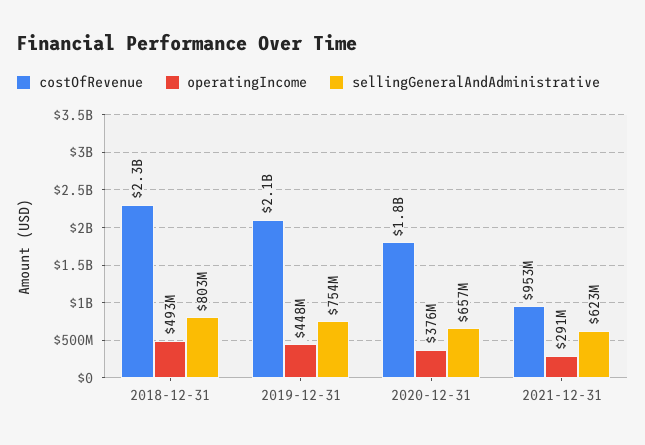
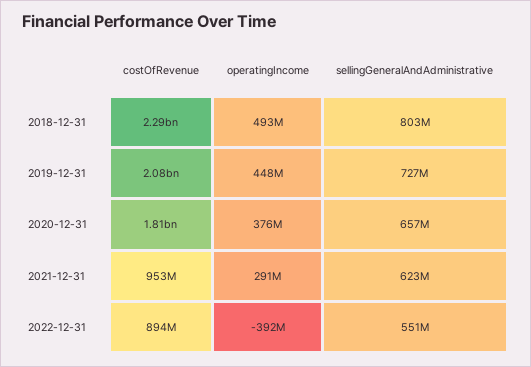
sellingGeneralAndAdministrative, 2019-12-31: 754000000 -> 727000000
costOfRevenue, 2022-12-31: none -> 894000000
operatingIncome, 2022-12-31: none -> -392000000
sellingGeneralAndAdministrative, 2022-12-31: none -> 551000000

